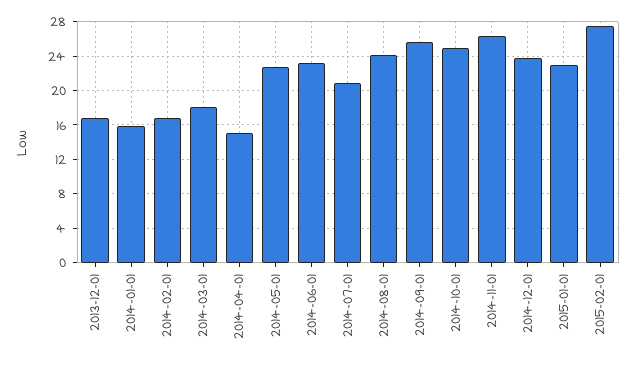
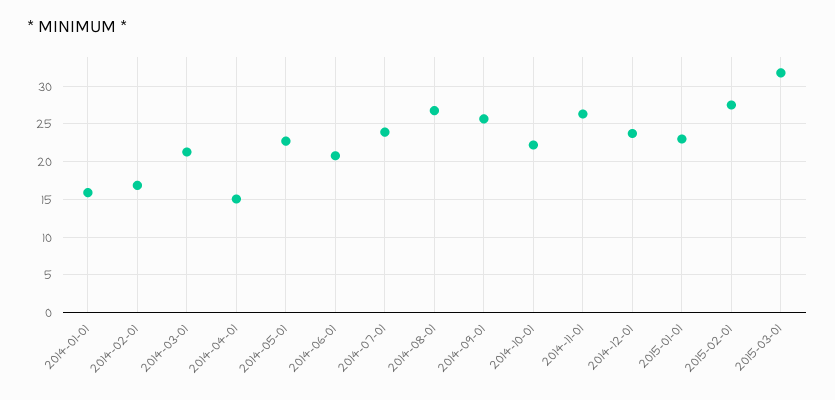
2013-12-01: 17 -> none
2014-03-01: 18 -> 21
2014-06-01: 23 -> 21
2014-07-01: 21 -> 24
2014-08-01: 24 -> 27
2014-10-01: 25 -> 22
2015-03-01: none -> 32

